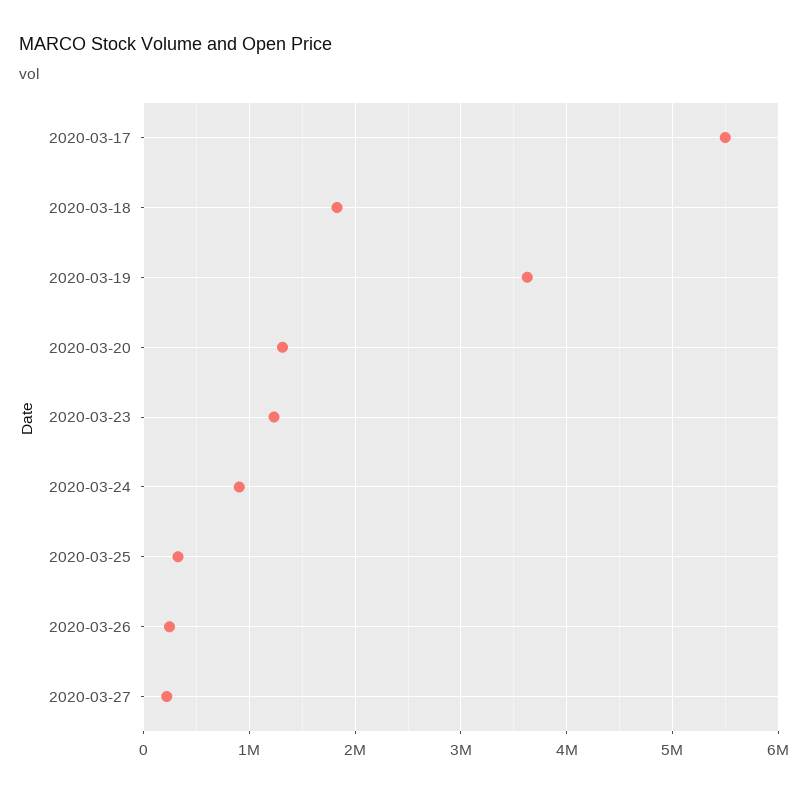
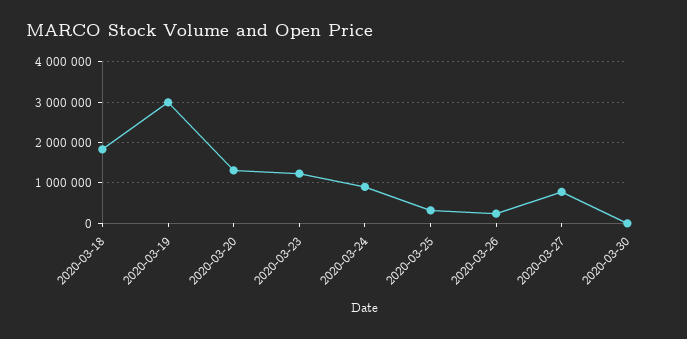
2020-03-17: 5500000 -> none
2020-03-19: 3600000 -> 3000000
2020-03-27: 200000 -> 800000
2020-03-30: none -> 0

